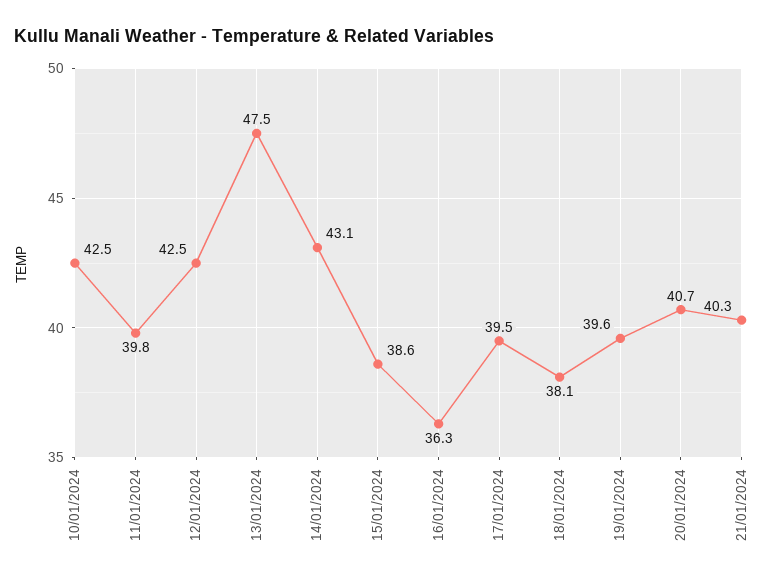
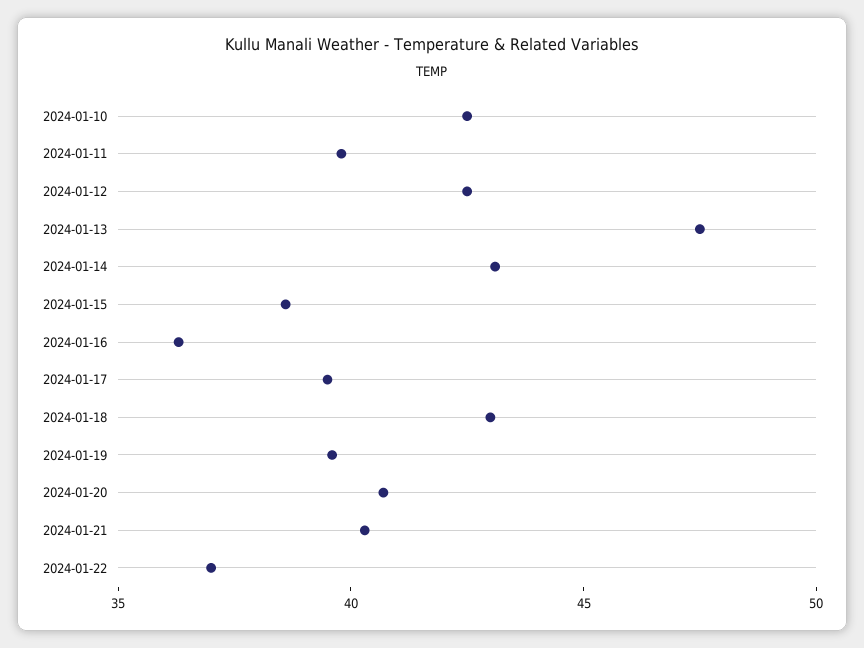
18/01/2024: 38.1 -> 43
2024-01-22: none -> 37

